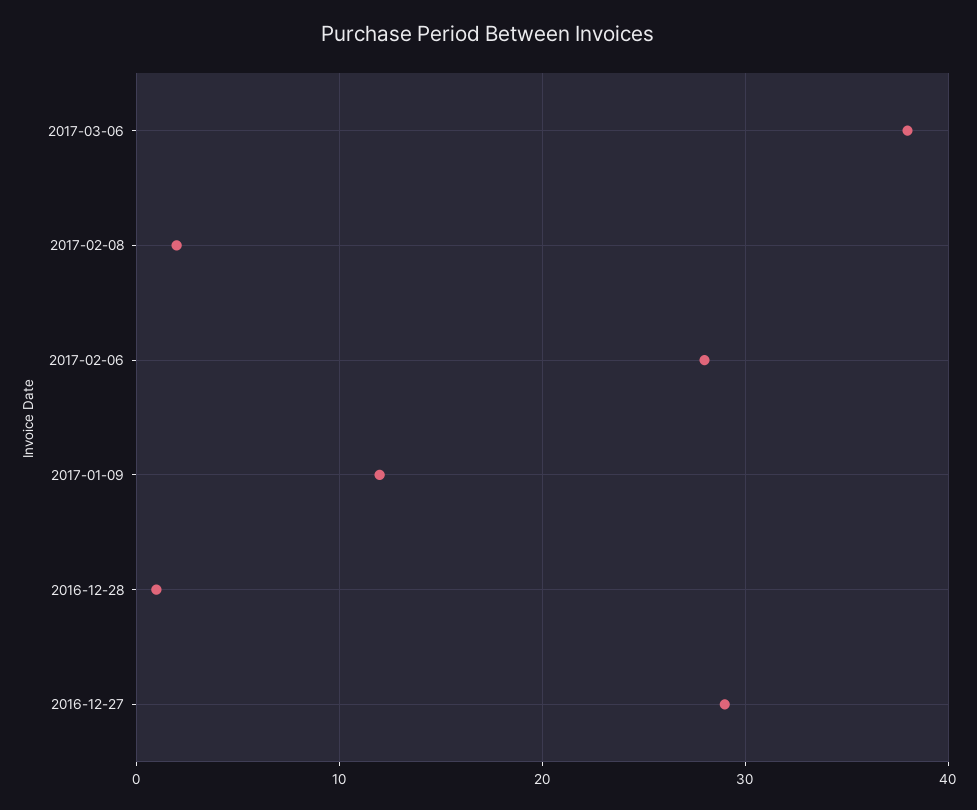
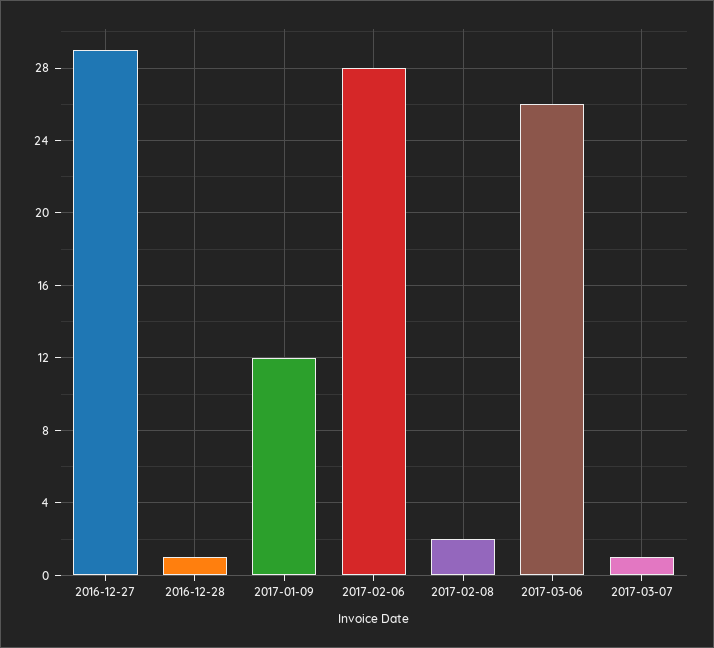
2017-03-06: 38 -> 26
2017-03-07: none -> 1

